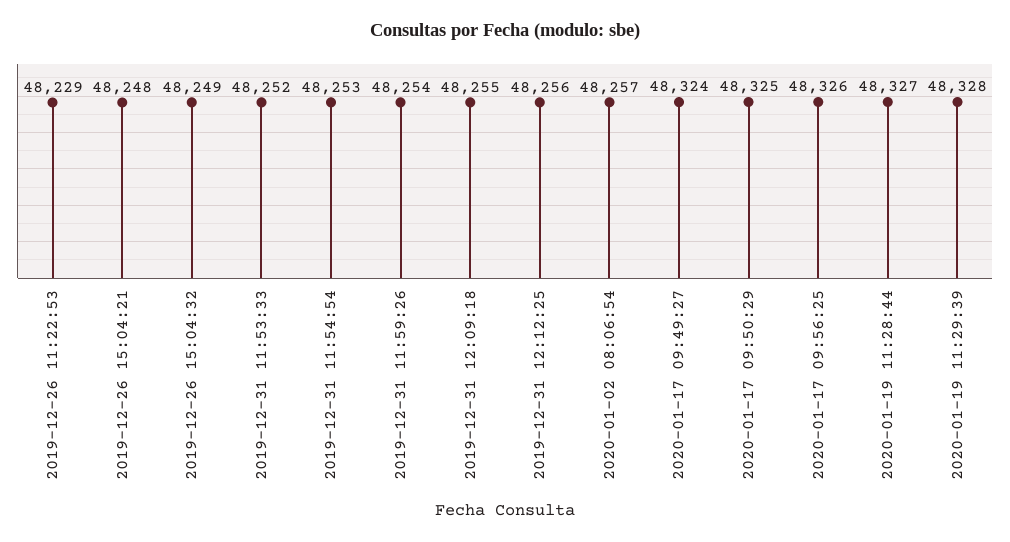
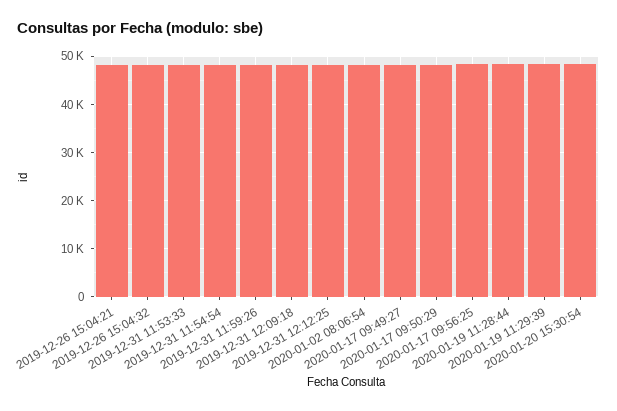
2019-12-26 11:22:53: 48229 -> none
2020-01-20 15:30:54: none -> 48000

